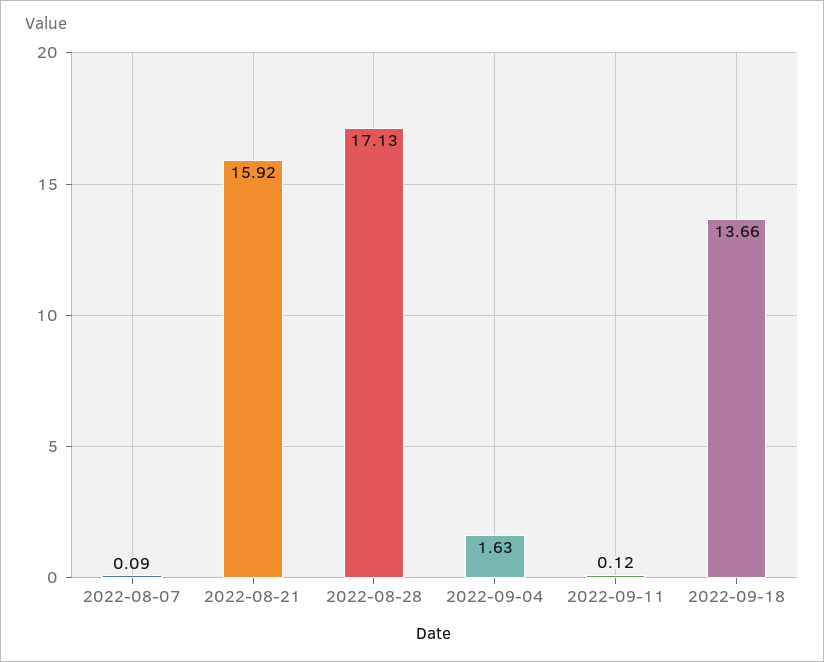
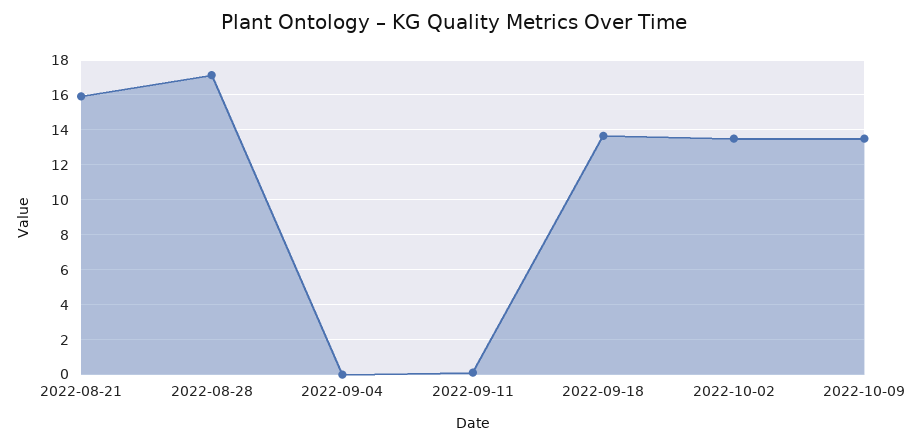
2022-08-07: 0.09 -> none
2022-09-04: 1.63 -> 0
2022-10-02: none -> 13.5
2022-10-09: none -> 13.5

